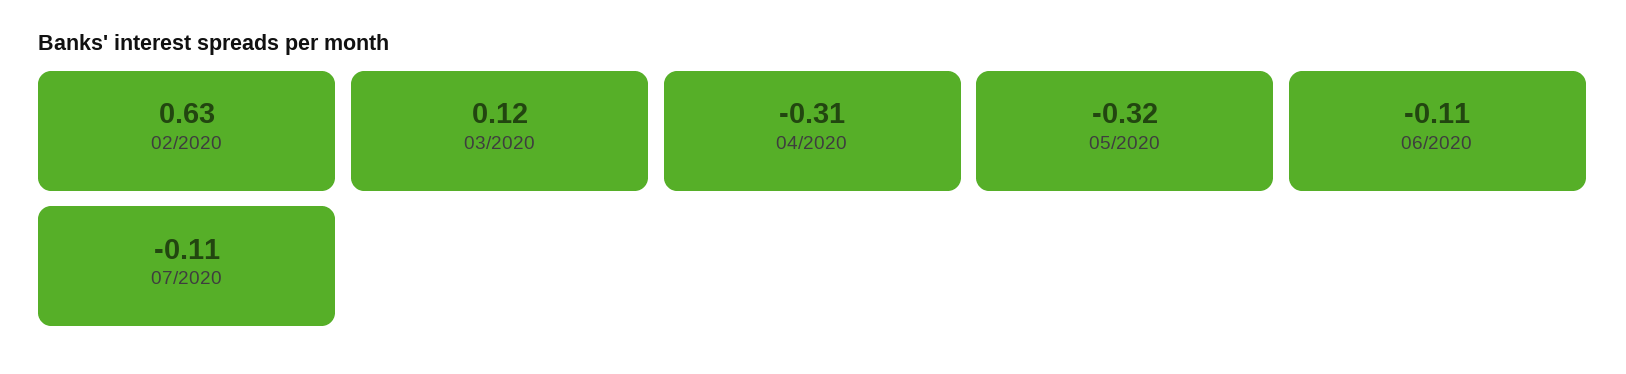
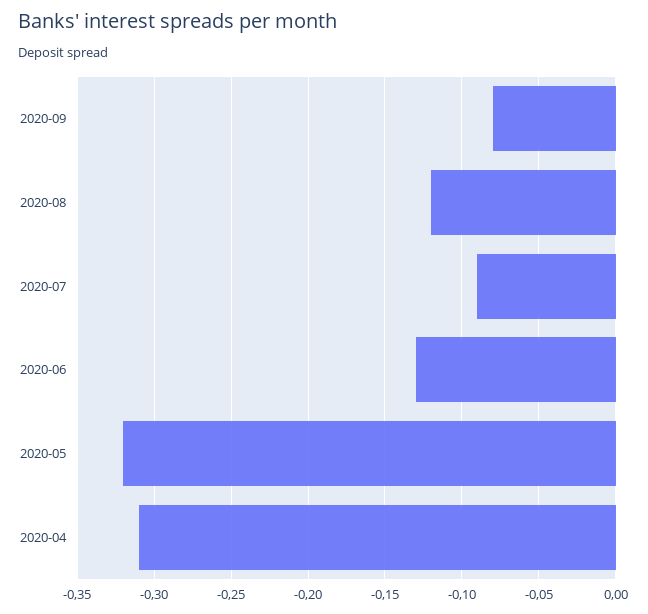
02/2020: 0.63 -> none
03/2020: 0.12 -> none
06/2020: -0.11 -> -0.13
07/2020: -0.11 -> -0.09
2020-09: none -> -0.08
2020-08: none -> -0.12

